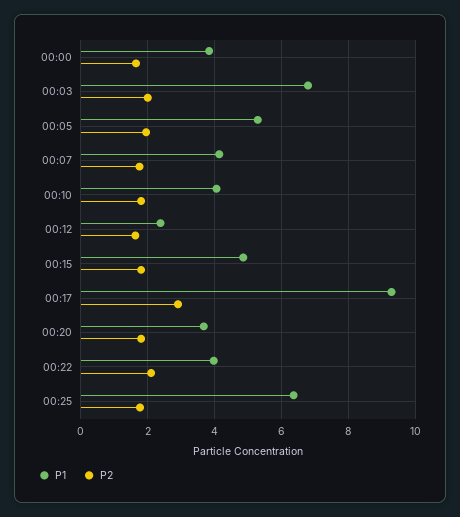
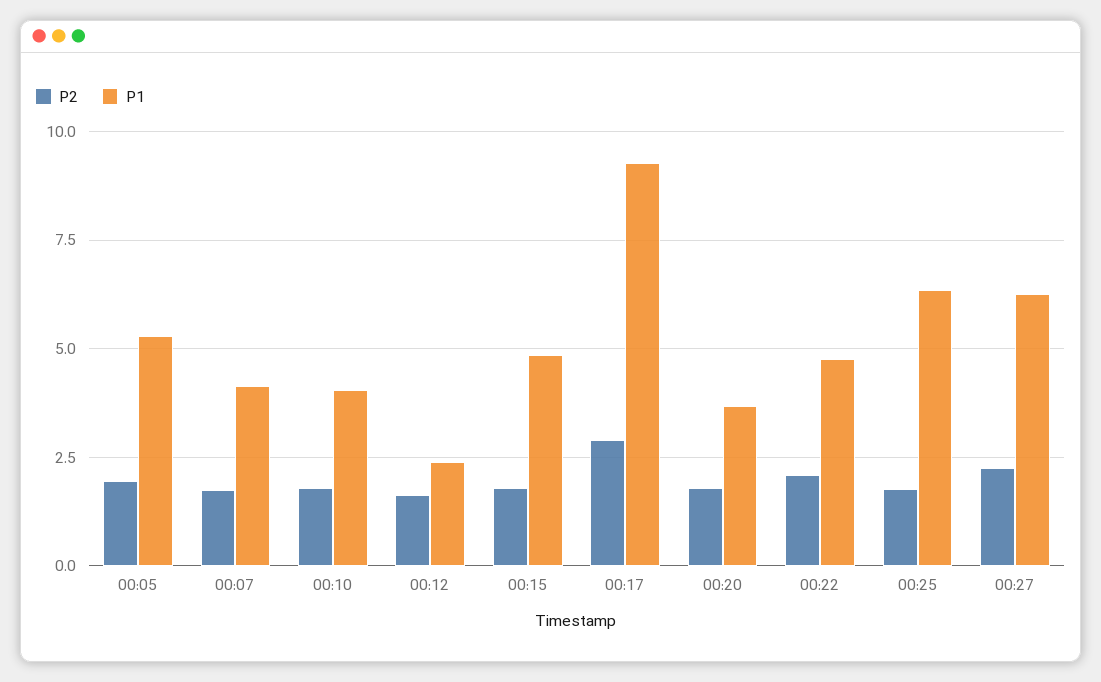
P1, 00:00: 3.8 -> none
P2, 00:00: 1.6 -> none
P1, 00:03: 6.8 -> none
P2, 00:03: 2 -> none
P1, 00:22: 4 -> 4.75
P2, 00:27: none -> 2.25
P1, 00:27: none -> 6.25

